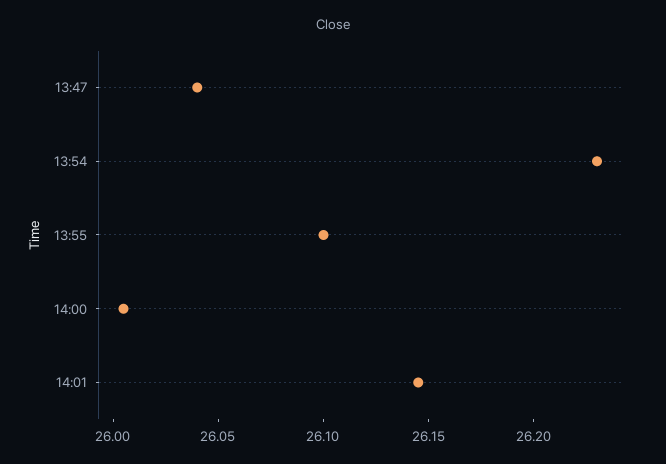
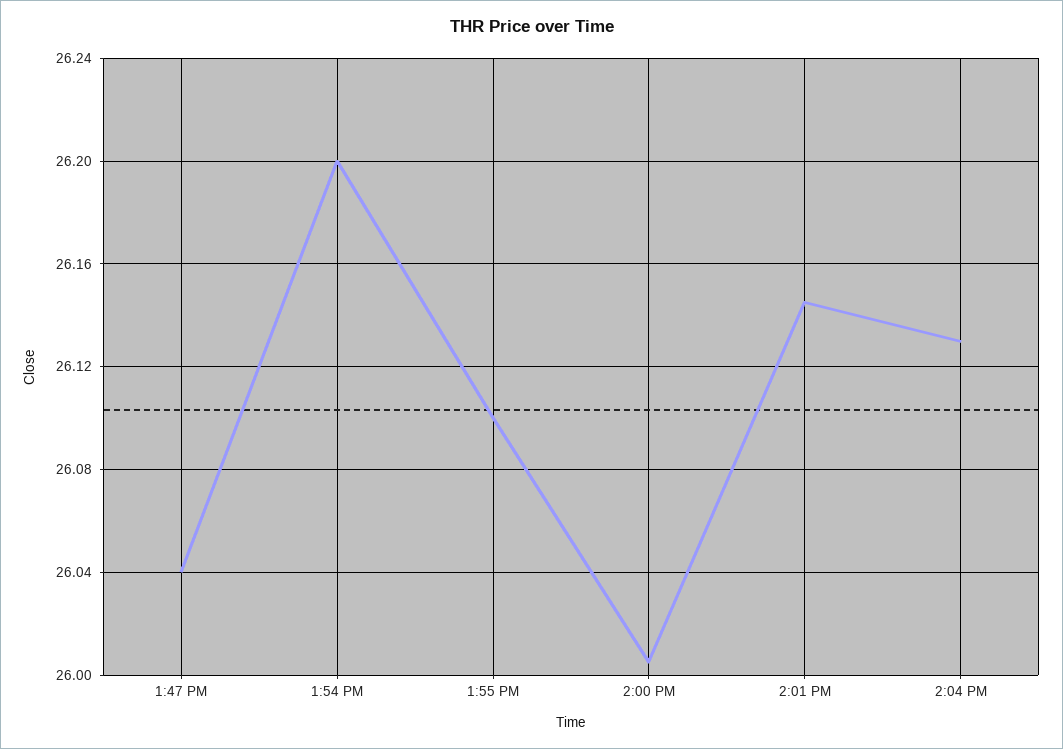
13:54: 26.23 -> 26.2
2:04 PM: none -> 26.13

